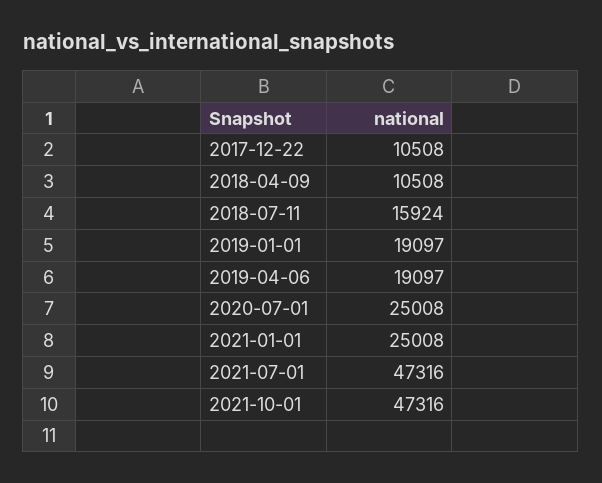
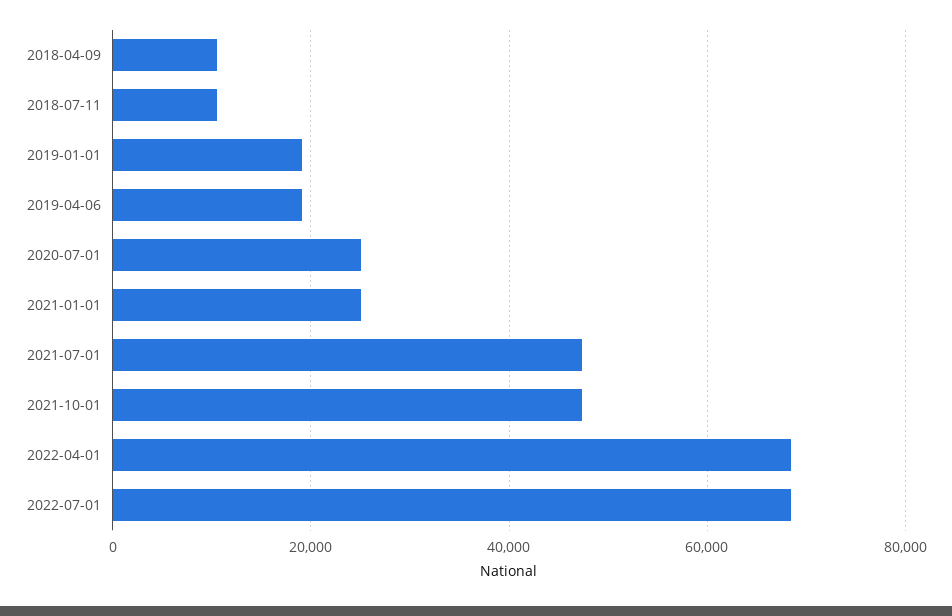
2017-12-22: 10508 -> none
2018-07-11: 15924 -> 10000
2022-04-01: none -> 68000
2022-07-01: none -> 68000

